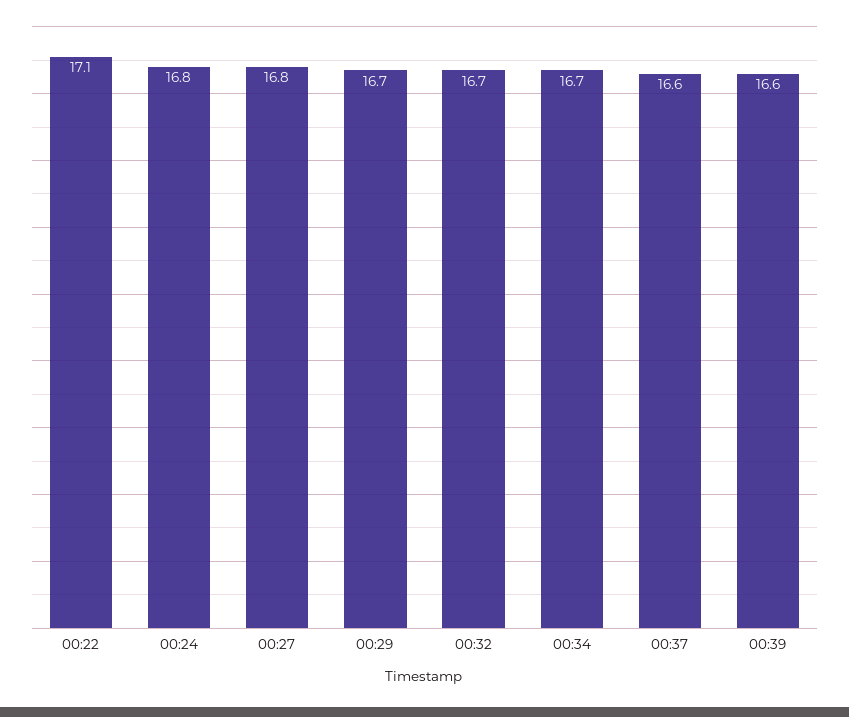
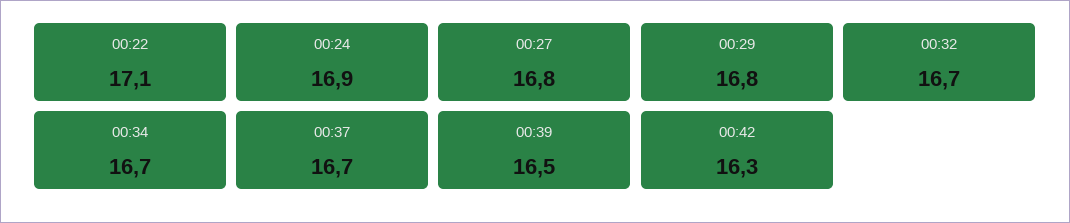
00:24: 16.8 -> 16.9
00:29: 16.7 -> 16.8
00:37: 16.6 -> 16.7
00:39: 16.6 -> 16.5
00:42: none -> 16.3

